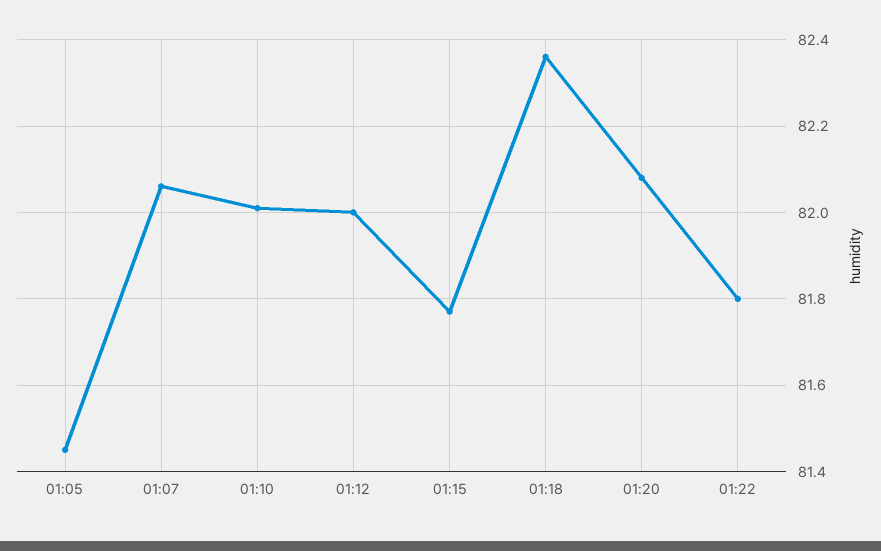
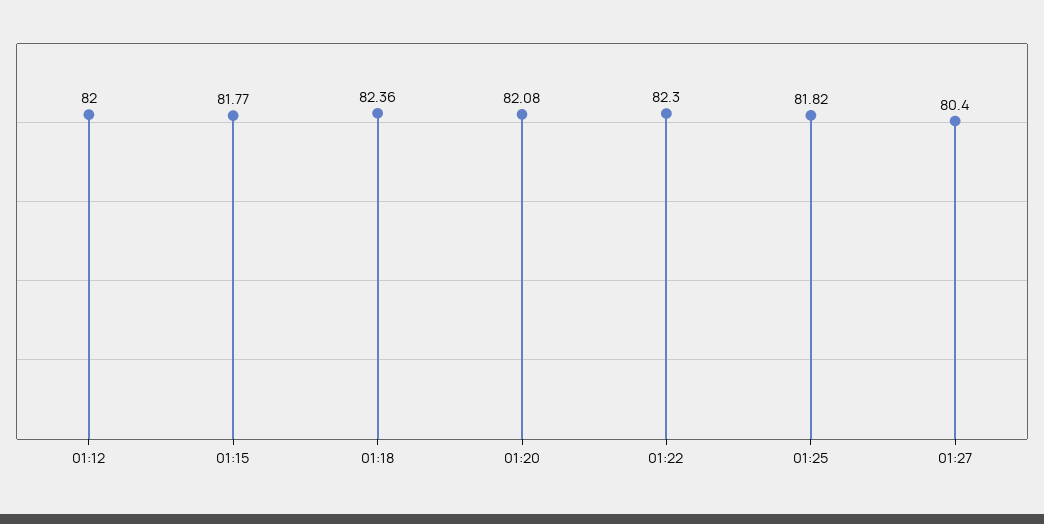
01:05: 81.45 -> none
01:07: 82.05 -> none
01:10: 82 -> none
01:22: 81.8 -> 82.3
01:25: none -> 81.82
01:27: none -> 80.4

